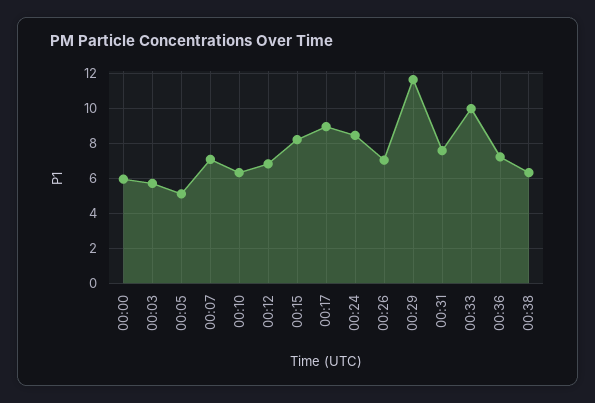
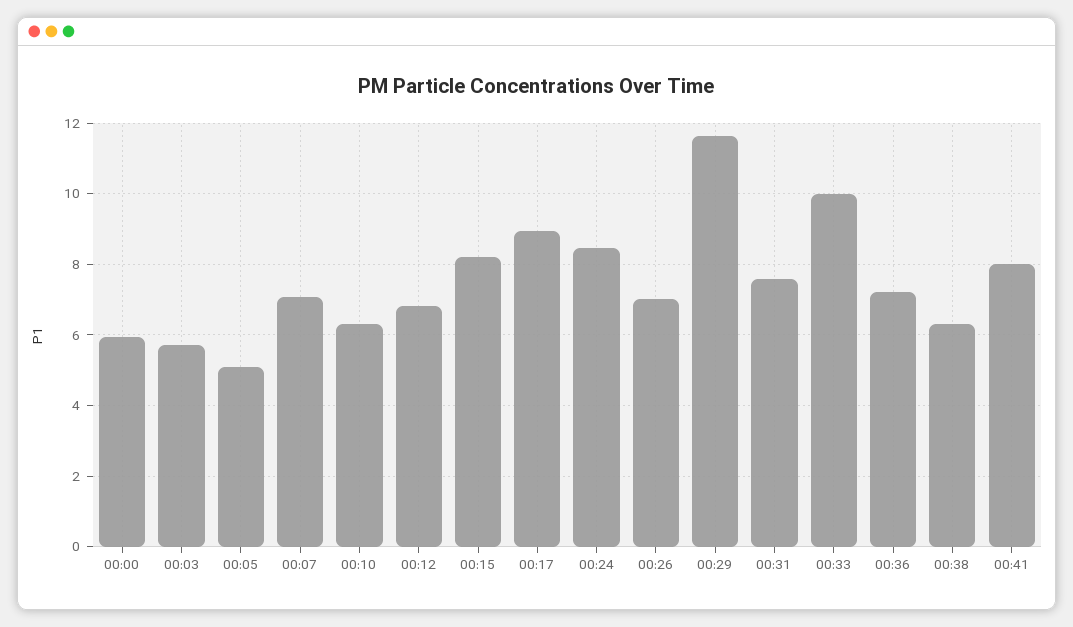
00:41: none -> 8

